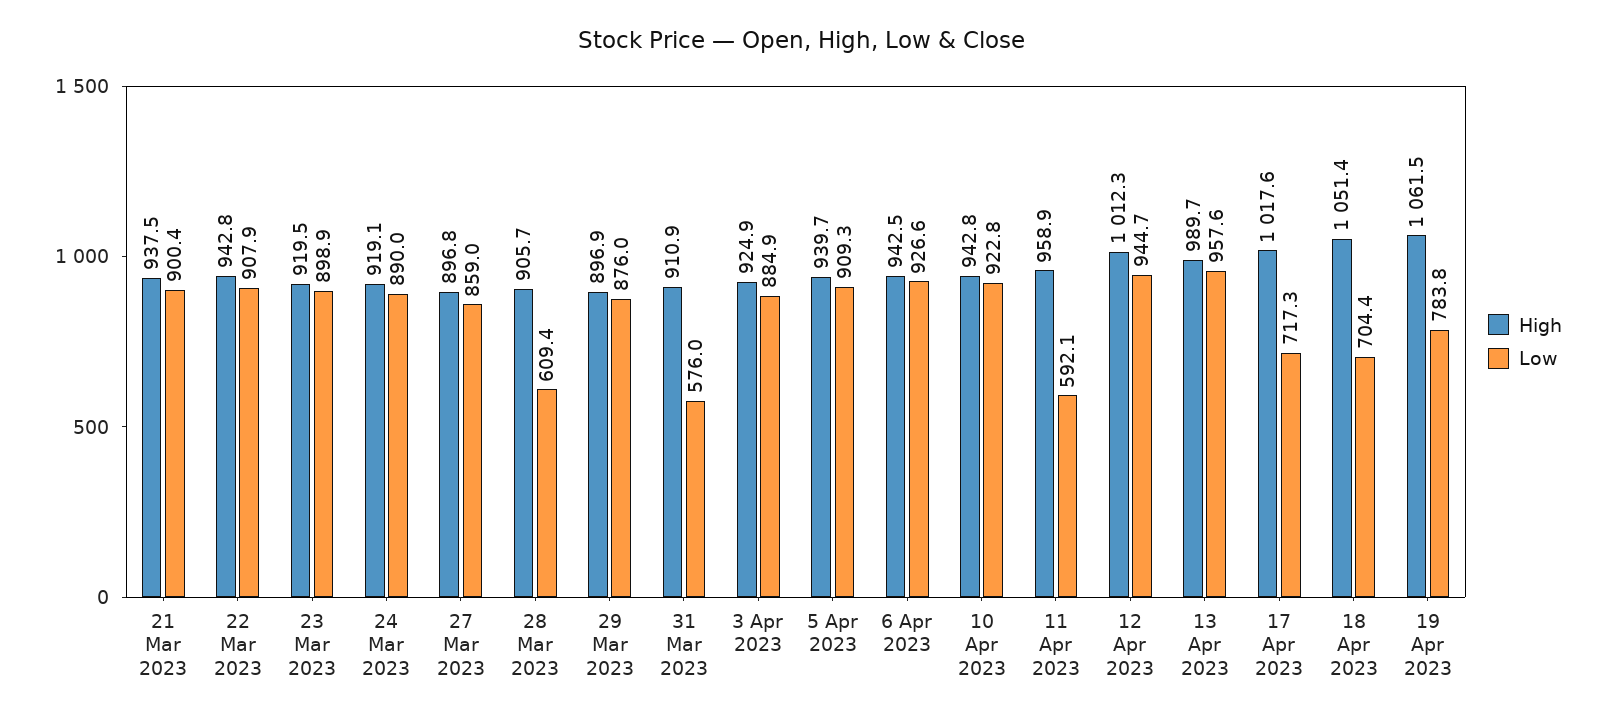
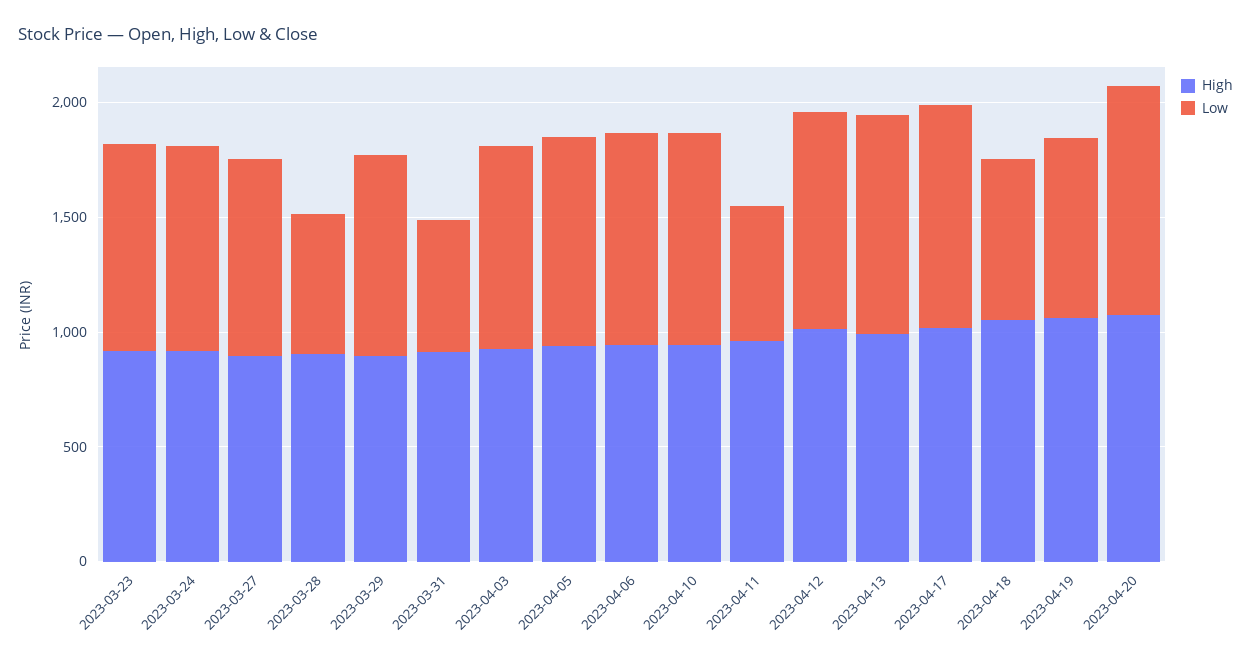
High, 21 Mar 2023: 937.5 -> none
Low, 21 Mar 2023: 900.4 -> none
High, 22 Mar 2023: 942.8 -> none
Low, 22 Mar 2023: 907.9 -> none
Low, 17 Apr 2023: 717.3 -> 1000
High, 2023-04-20: none -> 1100
Low, 2023-04-20: none -> 1000

